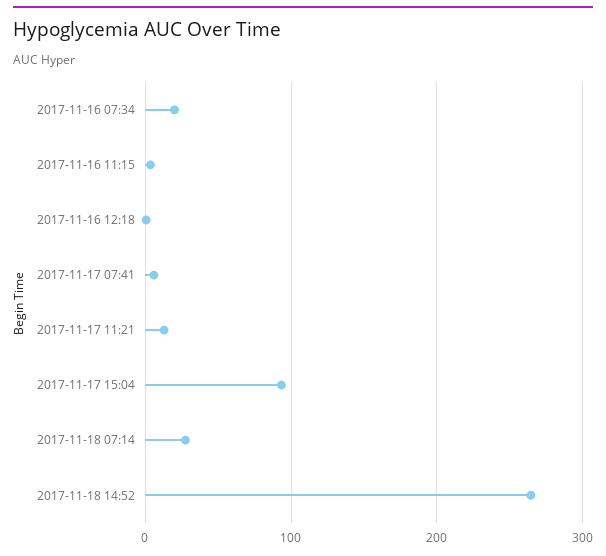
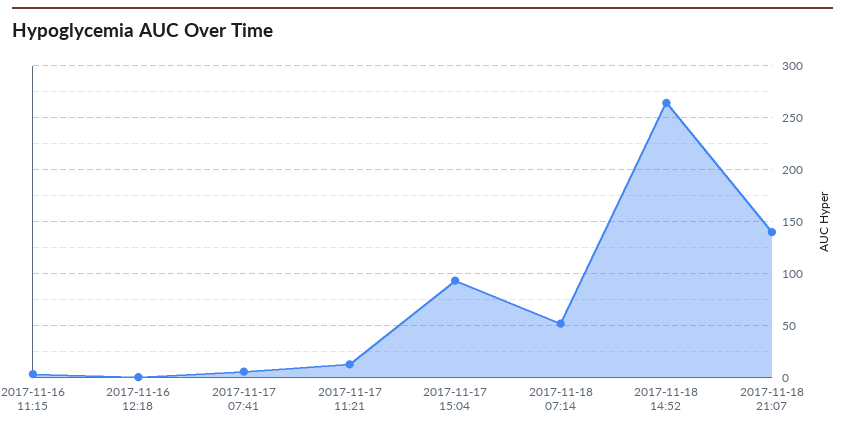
2017-11-16 07:34: 20 -> none
2017-11-18 07:14: 30 -> 50
2017-11-18 21:07: none -> 140

